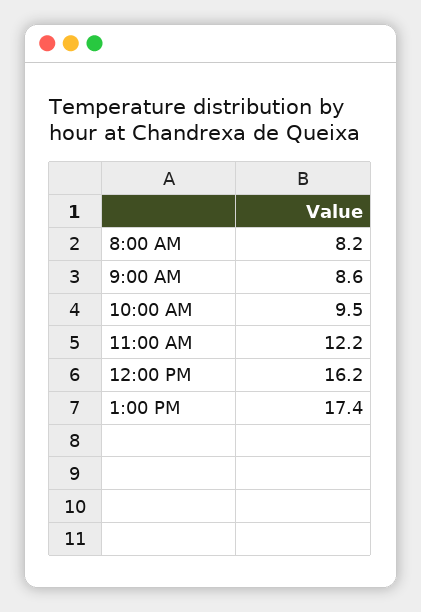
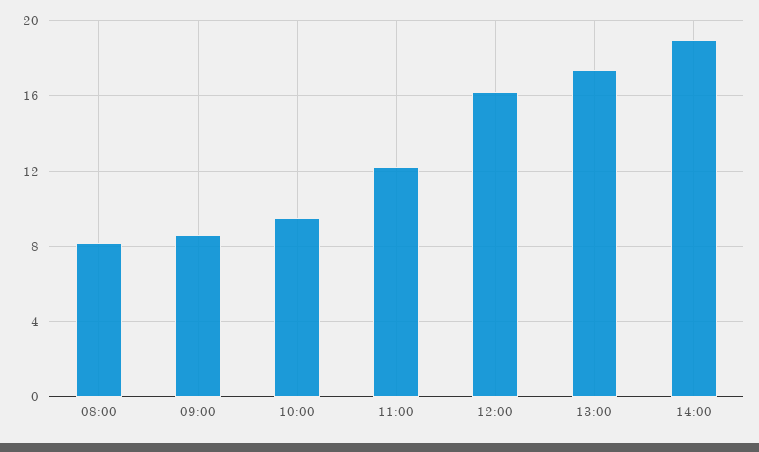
14:00: none -> 19

